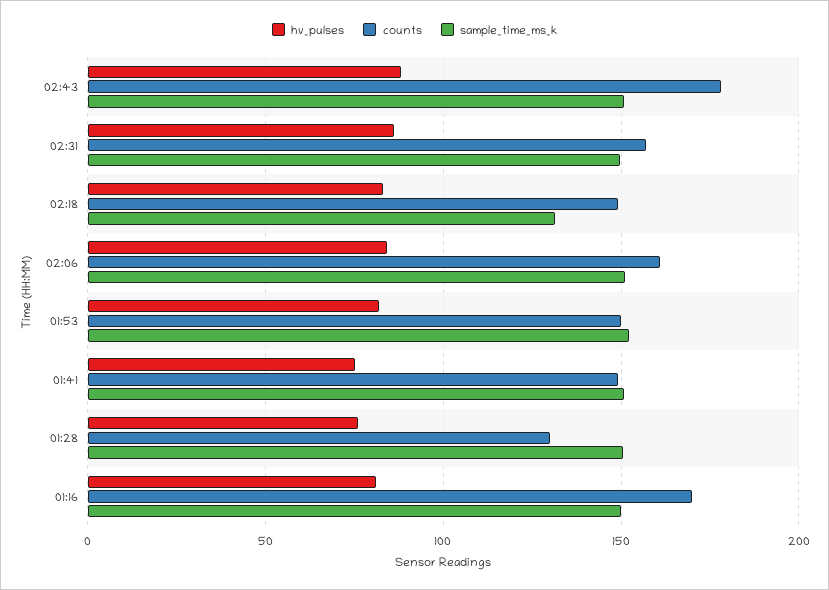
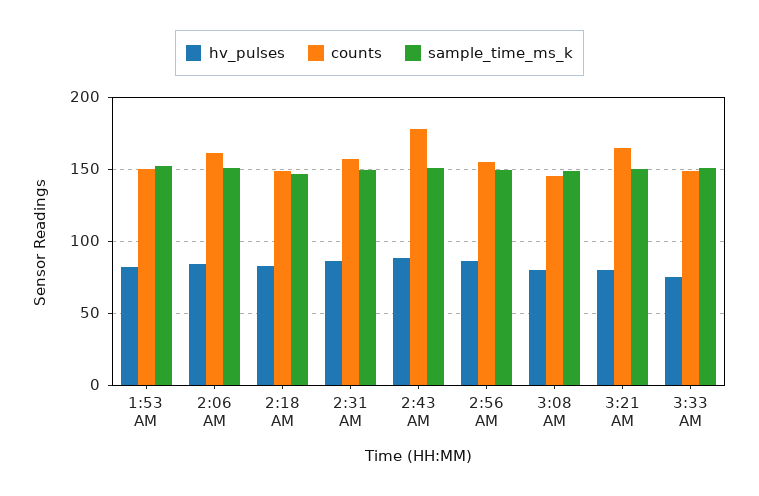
sample_time_ms_k, 02:18: 130 -> 145
hv_pulses, 01:41: 75 -> none
counts, 01:41: 150 -> none
sample_time_ms_k, 01:41: 150 -> none
hv_pulses, 01:28: 75 -> none
counts, 01:28: 130 -> none
sample_time_ms_k, 01:28: 150 -> none
hv_pulses, 01:16: 80 -> none
counts, 01:16: 170 -> none
sample_time_ms_k, 01:16: 150 -> none
hv_pulses, 2:56 AM: none -> 85
counts, 2:56 AM: none -> 155
sample_time_ms_k, 2:56 AM: none -> 150
hv_pulses, 3:08 AM: none -> 80
counts, 3:08 AM: none -> 145
sample_time_ms_k, 3:08 AM: none -> 150
hv_pulses, 3:21 AM: none -> 80
counts, 3:21 AM: none -> 165
sample_time_ms_k, 3:21 AM: none -> 150
hv_pulses, 3:33 AM: none -> 75
counts, 3:33 AM: none -> 150
sample_time_ms_k, 3:33 AM: none -> 150

